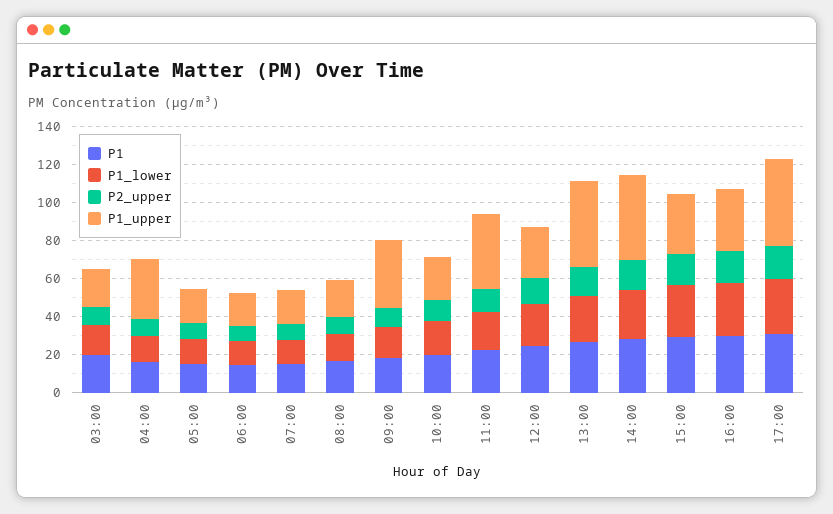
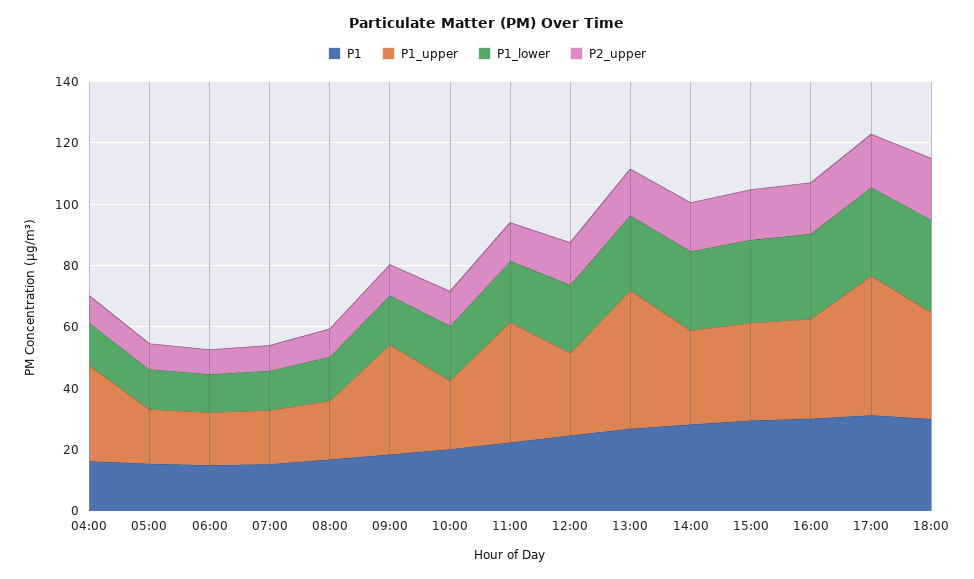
P1, 03:00: 20 -> none
P1_lower, 03:00: 15 -> none
P2_upper, 03:00: 10 -> none
P1_upper, 03:00: 20 -> none
P1_upper, 14:00: 45 -> 30
P1, 18:00: none -> 30
P1_upper, 18:00: none -> 35
P1_lower, 18:00: none -> 30
P2_upper, 18:00: none -> 20

